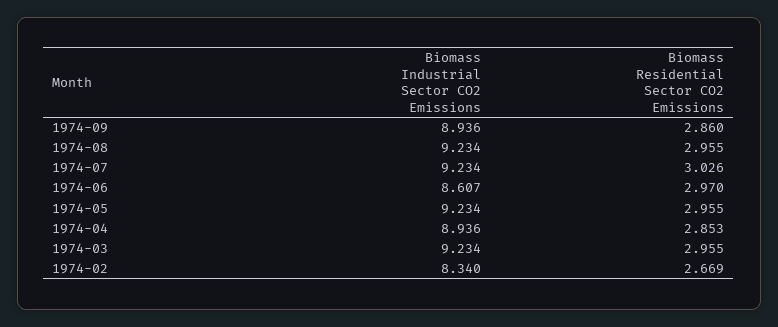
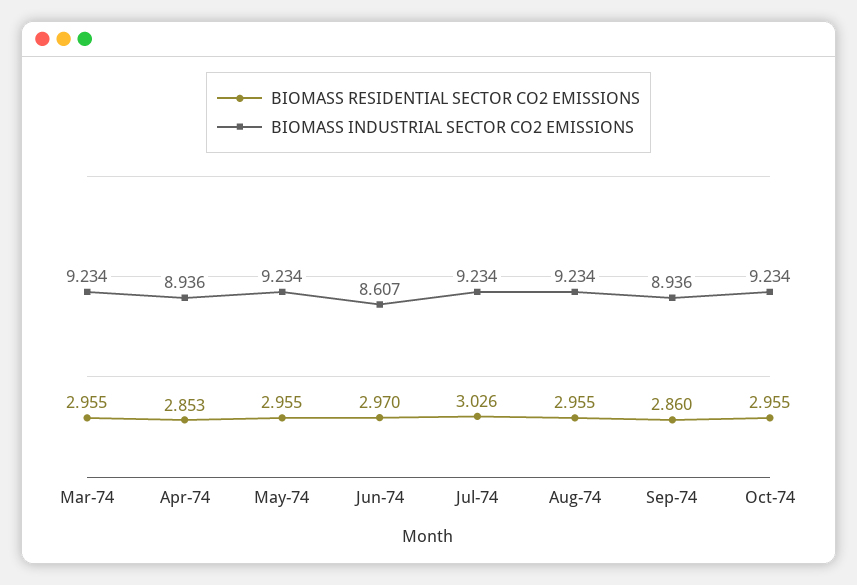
Biomass Industrial Sector CO2 Emissions, 1974-02: 8.34 -> none
Biomass Residential Sector CO2 Emissions, 1974-02: 2.669 -> none
Biomass Residential Sector CO2 Emissions, Oct-74: none -> 2.955
Biomass Industrial Sector CO2 Emissions, Oct-74: none -> 9.234

